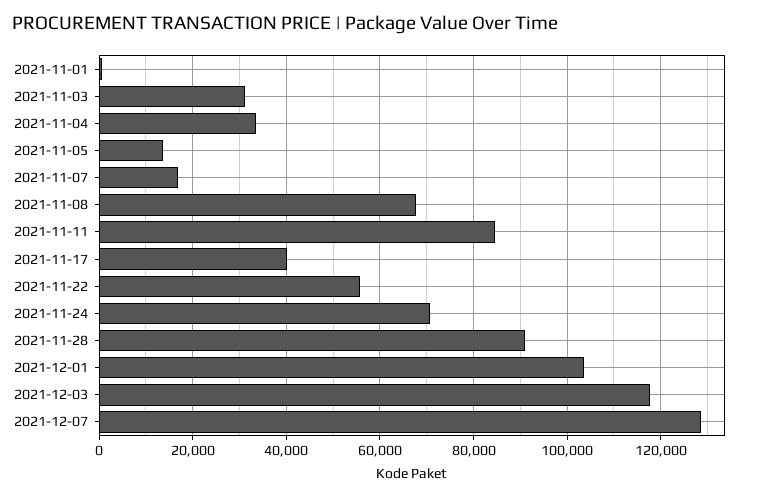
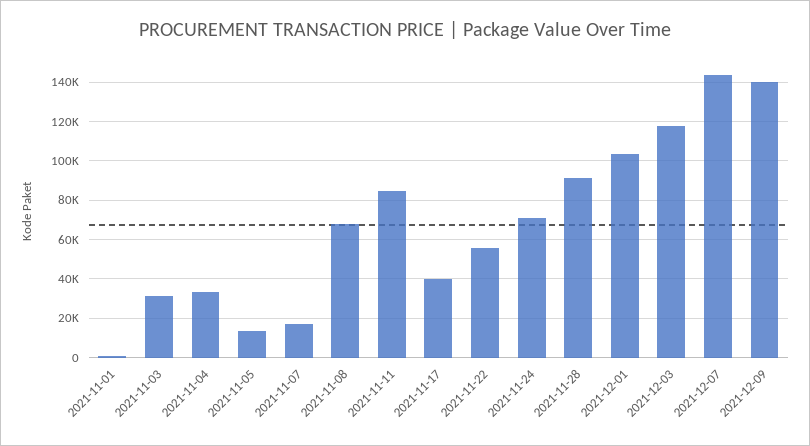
2021-12-07: 128000 -> 145000
2021-12-09: none -> 140000

